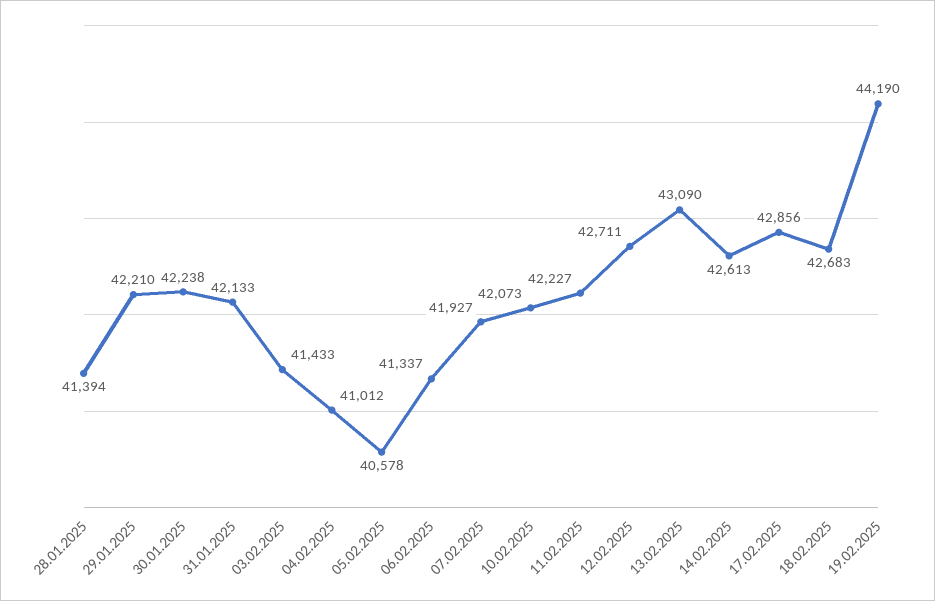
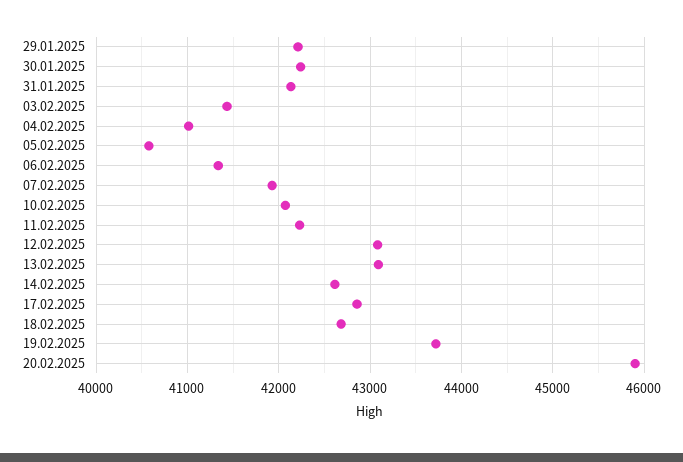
28.01.2025: 41394 -> none
12.02.2025: 42711 -> 43100
19.02.2025: 44190 -> 43700
20.02.2025: none -> 45900

